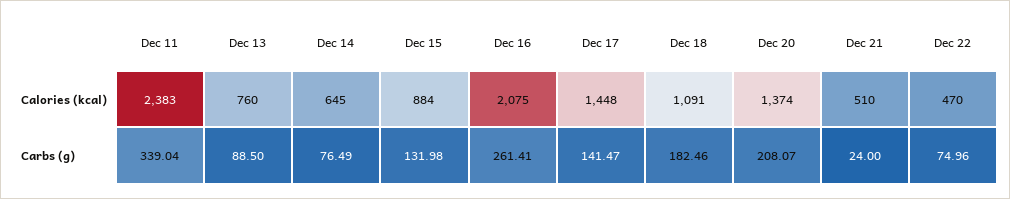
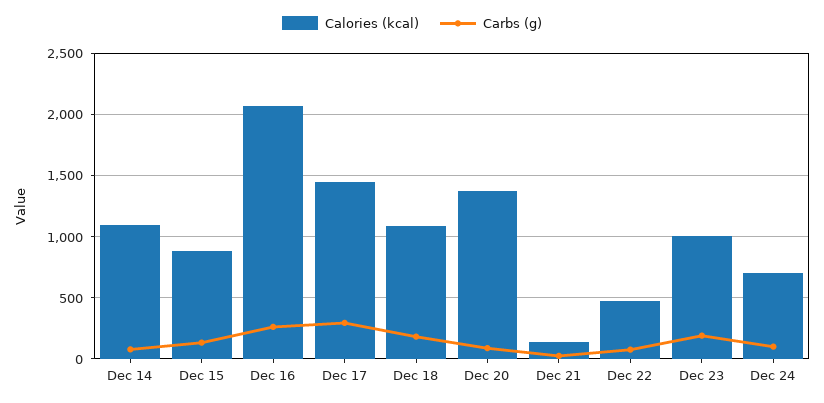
Calories (kcal), Dec 11: 2383 -> none
Calories (kcal), Dec 13: 760 -> none
Calories (kcal), Dec 14: 645 -> 1100
Calories (kcal), Dec 21: 510 -> 150
Carbs (g), Dec 11: 339.04 -> none
Carbs (g), Dec 13: 88.5 -> none
Carbs (g), Dec 17: 141.47 -> 300
Carbs (g), Dec 20: 208.07 -> 100
Calories (kcal), Dec 23: none -> 1000
Carbs (g), Dec 23: none -> 200
Calories (kcal), Dec 24: none -> 700
Carbs (g), Dec 24: none -> 100

